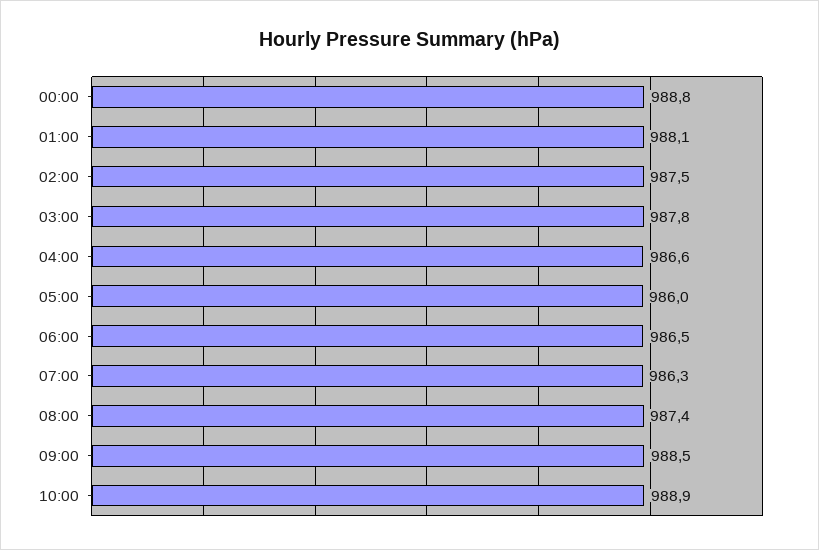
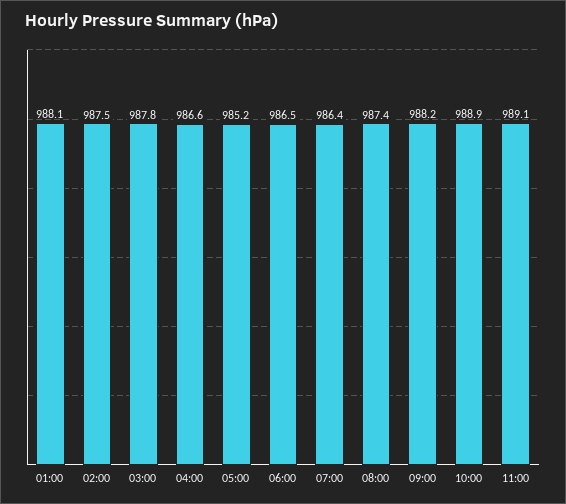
00:00: 988.8 -> none
05:00: 986 -> 985.2
07:00: 986.3 -> 986.4
09:00: 988.5 -> 988.2
11:00: none -> 989.1

